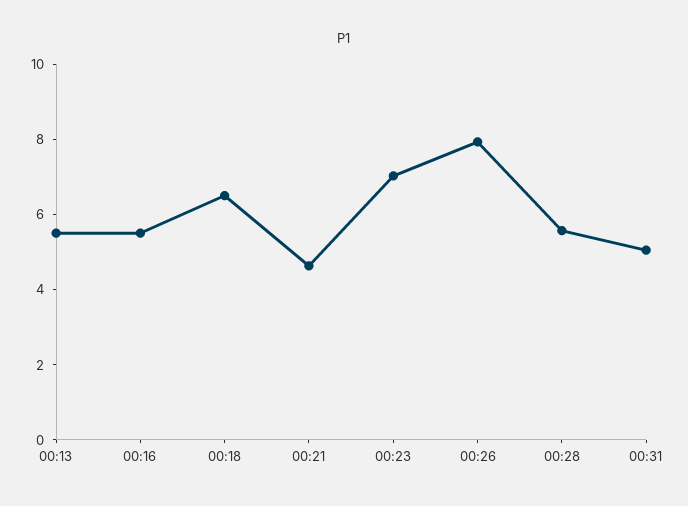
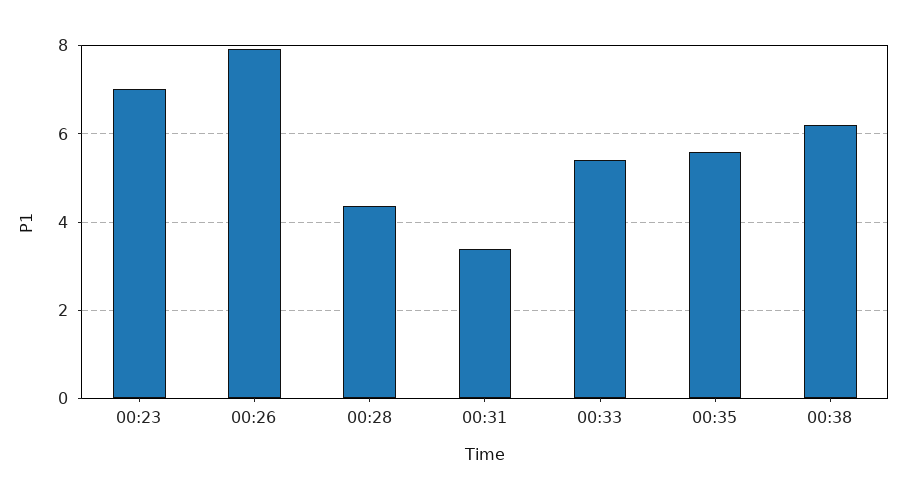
00:13: 5.5 -> none
00:16: 5.5 -> none
00:18: 6.5 -> none
00:21: 4.5 -> none
00:28: 5.5 -> 4.4
00:31: 5 -> 3.4
00:33: none -> 5.4
00:35: none -> 5.6
00:38: none -> 6.2

